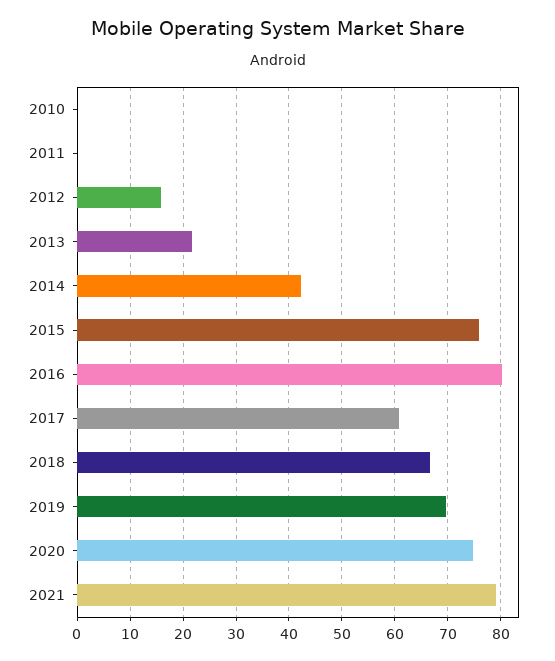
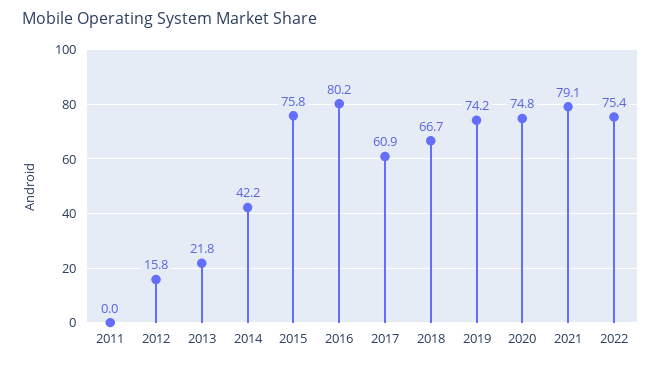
2010: 0 -> none
2019: 70 -> 74.2
2022: none -> 75.4

